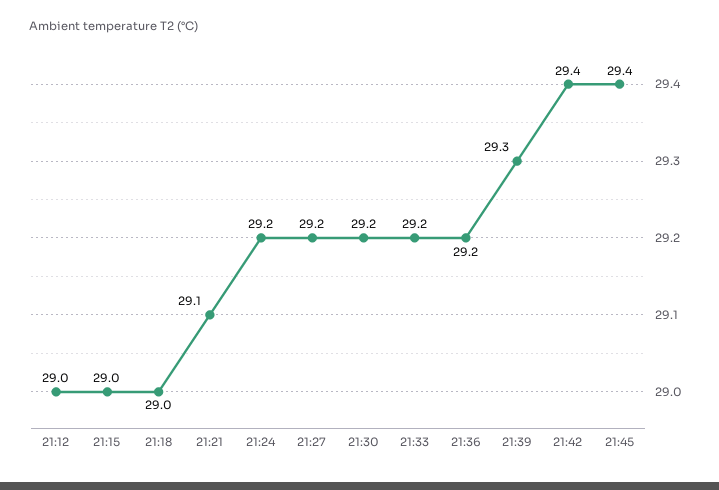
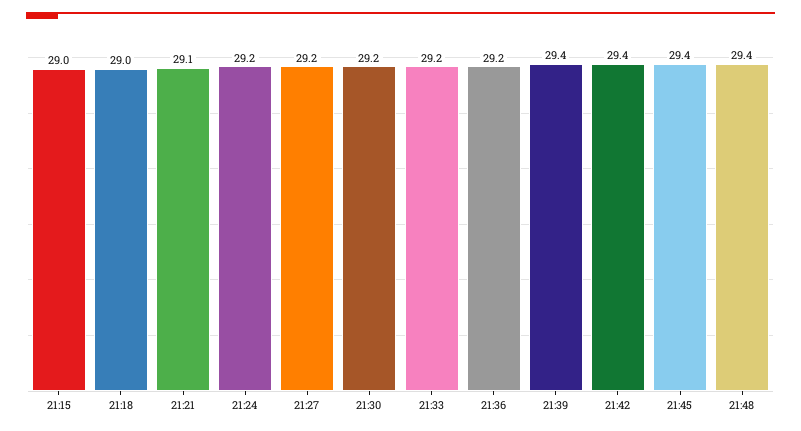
21:12: 29 -> none
21:39: 29.3 -> 29.4
21:48: none -> 29.4

